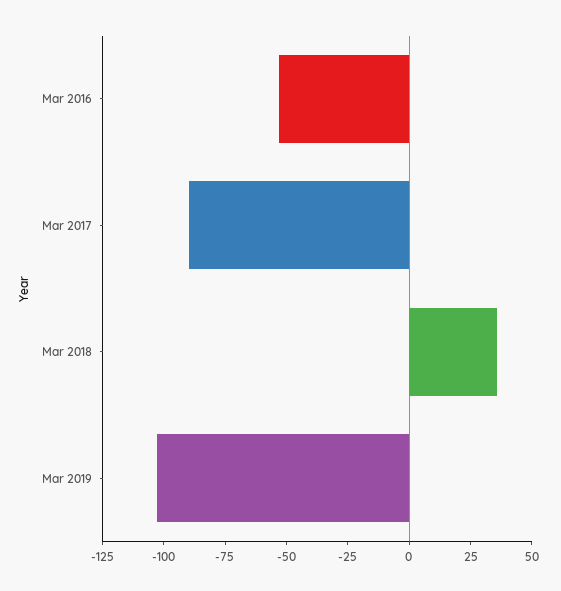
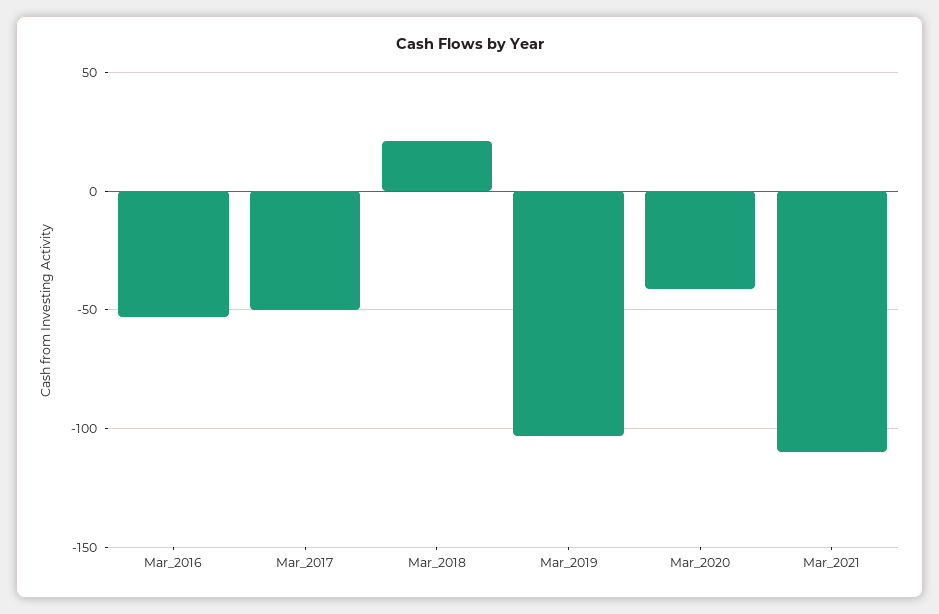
Mar 2017: -90 -> -50
Mar 2018: 35 -> 20
Mar_2020: none -> -40
Mar_2021: none -> -110

